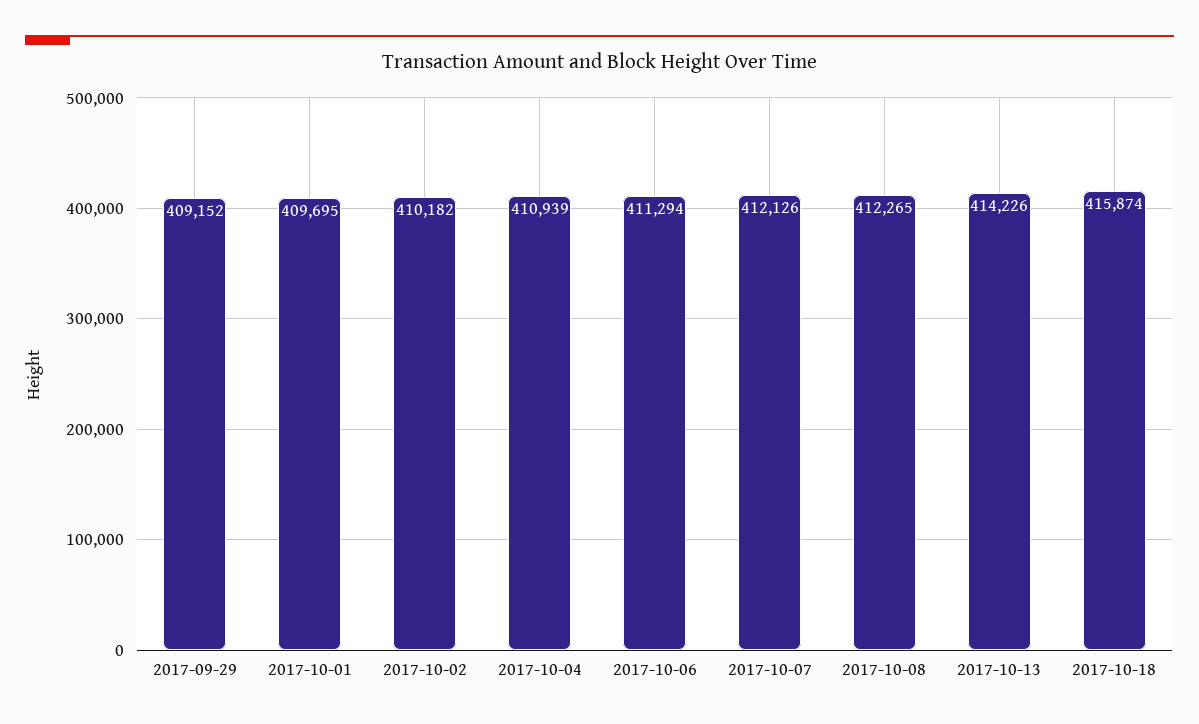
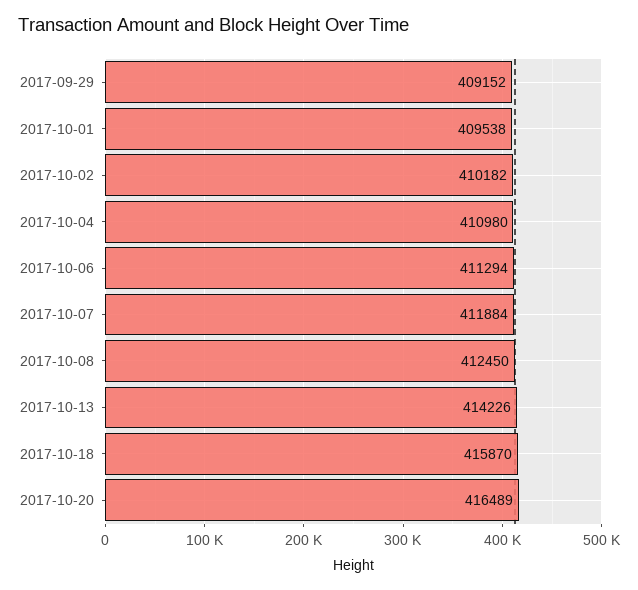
2017-10-01: 409695 -> 409538
2017-10-04: 410939 -> 410980
2017-10-07: 412126 -> 411884
2017-10-08: 412265 -> 412450
2017-10-18: 415874 -> 415870
2017-10-20: none -> 416489

